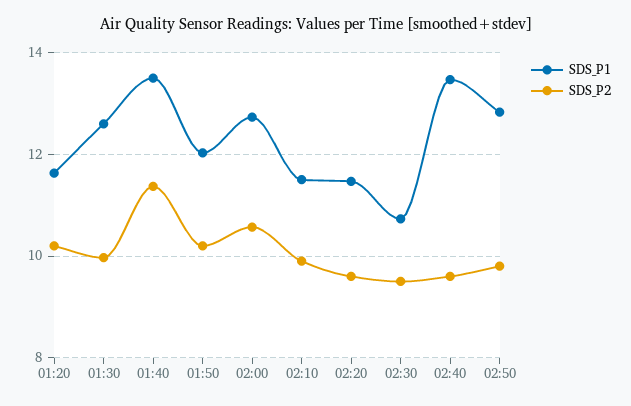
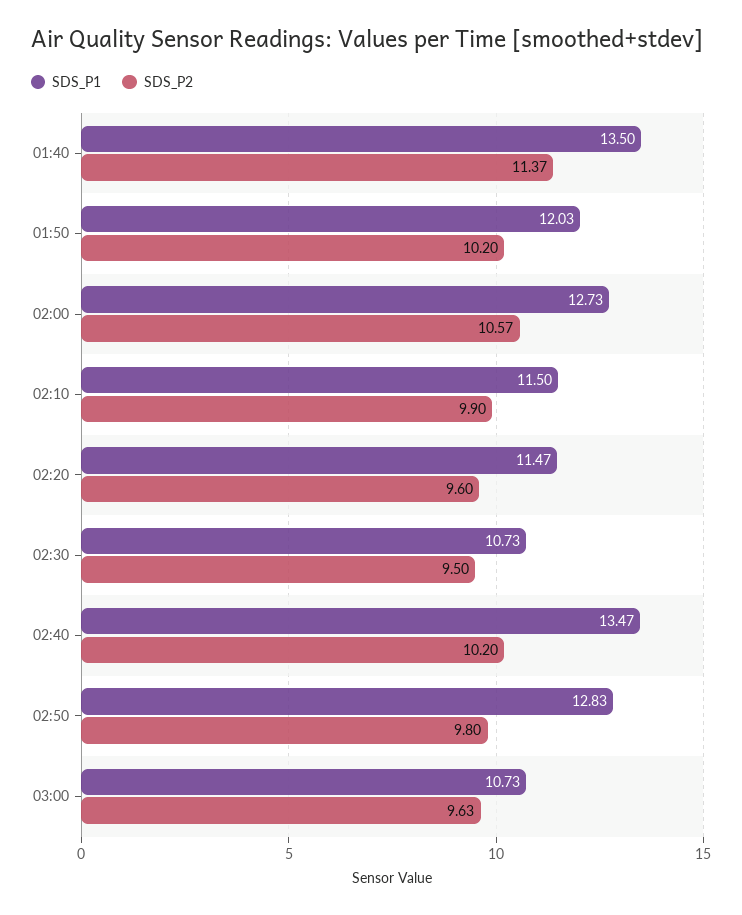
SDS_P1, 01:20: 11.6 -> none
SDS_P2, 01:20: 10.2 -> none
SDS_P1, 01:30: 12.6 -> none
SDS_P2, 01:30: 10 -> none
SDS_P2, 02:40: 9.6 -> 10.2
SDS_P1, 03:00: none -> 10.73
SDS_P2, 03:00: none -> 9.63

